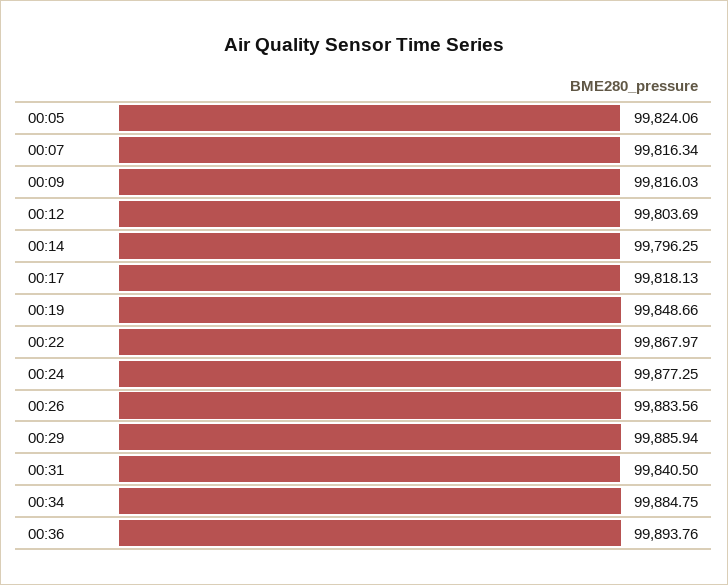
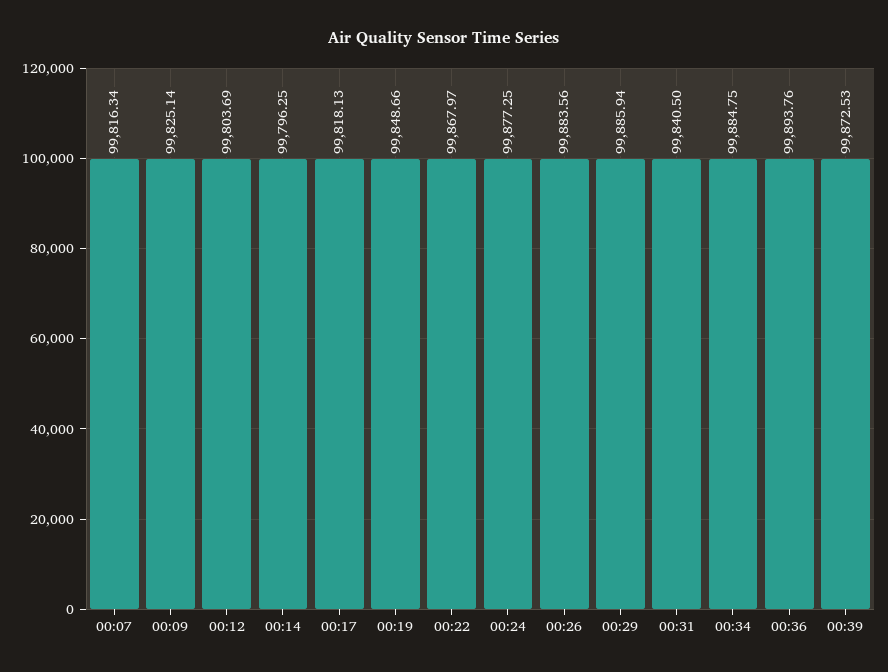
00:05: 99824.06 -> none
00:09: 99816.03 -> 99825.14
00:39: none -> 99872.53

